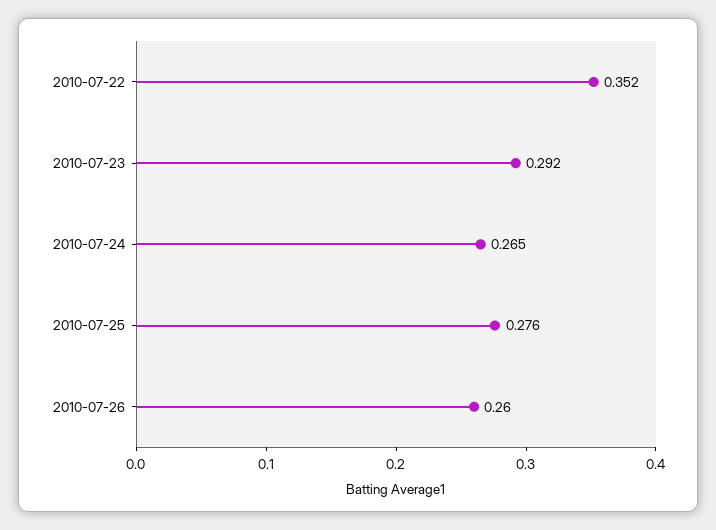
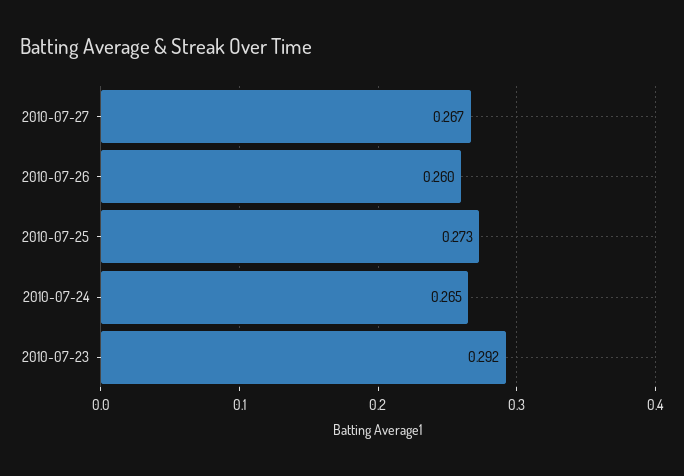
2010-07-22: 0.352 -> none
2010-07-25: 0.276 -> 0.273
2010-07-27: none -> 0.267

